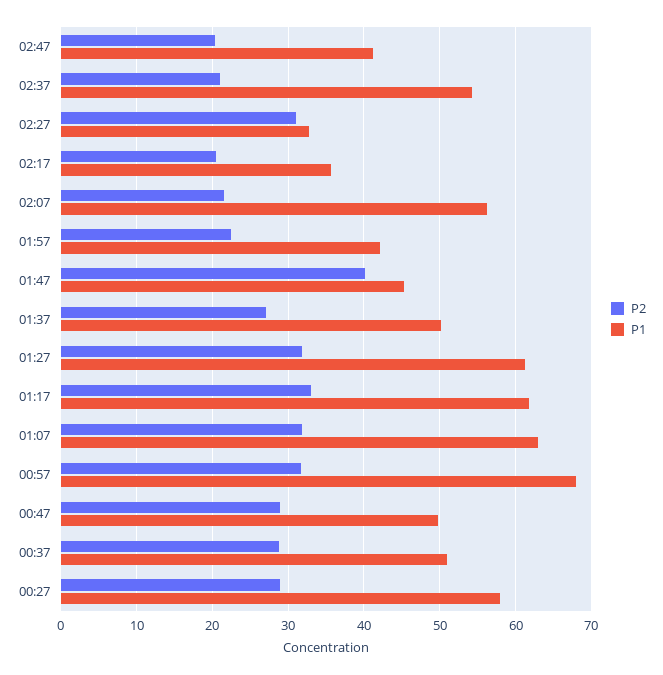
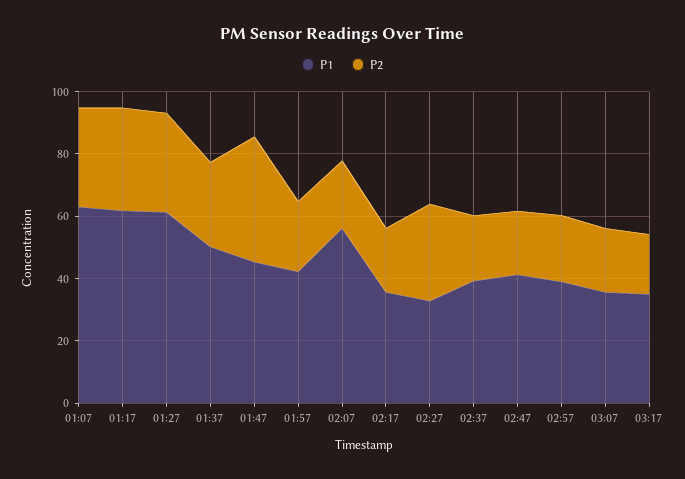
P1, 02:37: 54 -> 40
P2, 00:57: 32 -> none
P1, 00:57: 68 -> none
P2, 00:47: 29 -> none
P1, 00:47: 50 -> none
P2, 00:37: 29 -> none
P1, 00:37: 51 -> none
P2, 00:27: 29 -> none
P1, 00:27: 58 -> none
P1, 02:57: none -> 40
P2, 02:57: none -> 20
P1, 03:07: none -> 35
P2, 03:07: none -> 20
P1, 03:17: none -> 35
P2, 03:17: none -> 20

